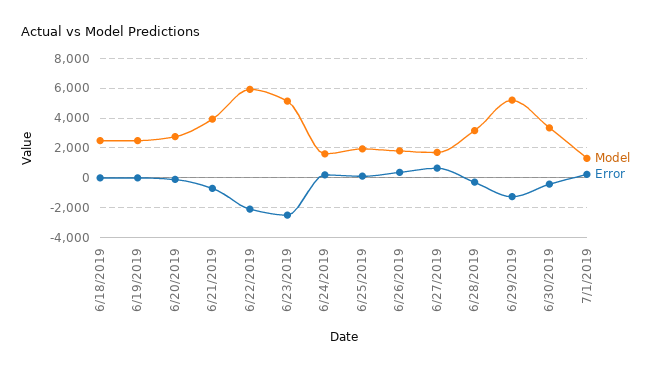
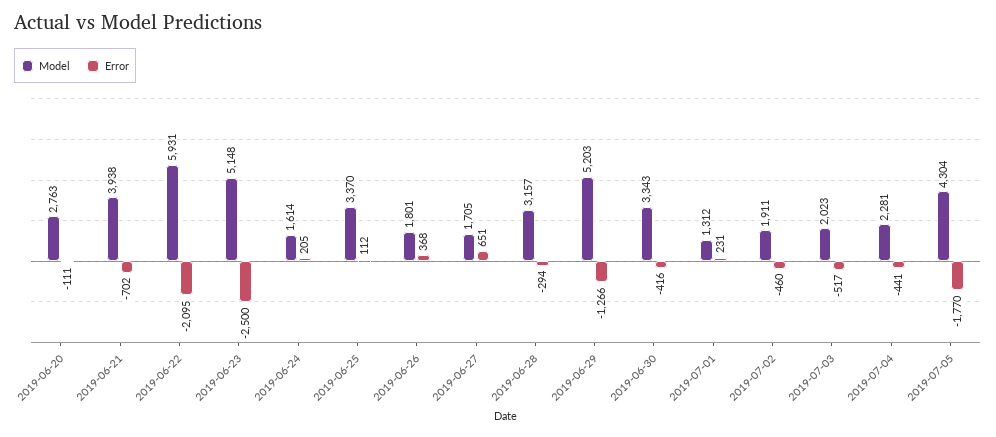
Model, 6/18/2019: 2500 -> none
Error, 6/18/2019: 0 -> none
Model, 6/19/2019: 2500 -> none
Error, 6/19/2019: 0 -> none
Model, 6/25/2019: 2000 -> 3370
Model, 2019-07-02: none -> 1911
Error, 2019-07-02: none -> -460
Model, 2019-07-03: none -> 2023
Error, 2019-07-03: none -> -517
Model, 2019-07-04: none -> 2281
Error, 2019-07-04: none -> -441
Model, 2019-07-05: none -> 4304
Error, 2019-07-05: none -> -1770

